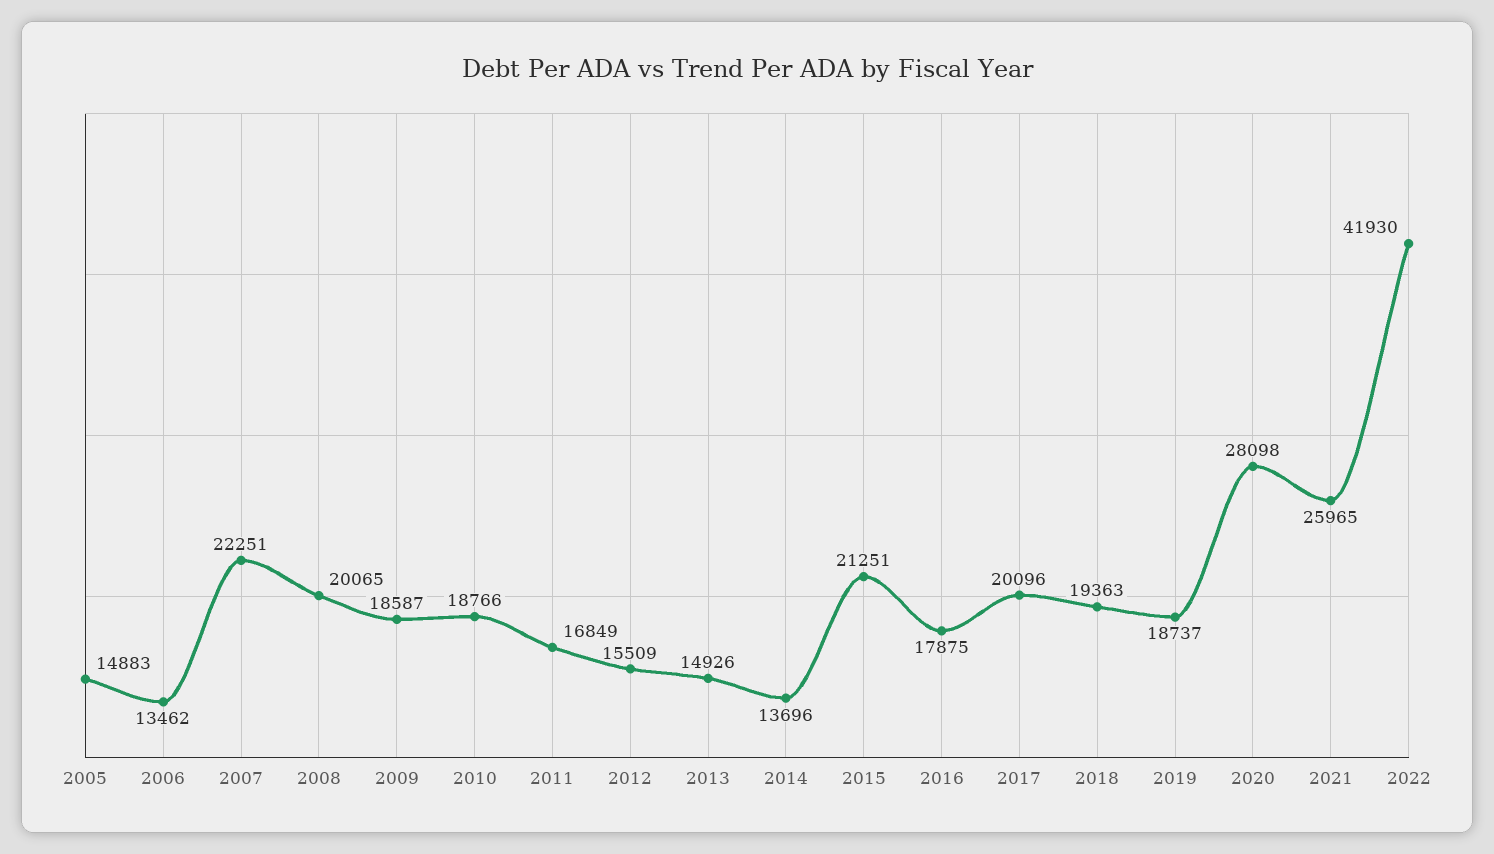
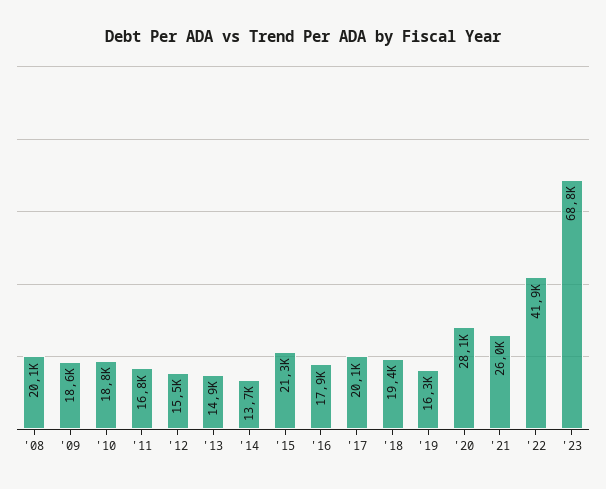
2005: 14883 -> none
2006: 13462 -> none
2007: 22251 -> none
2019: 18737 -> 16300
'23: none -> 68800

